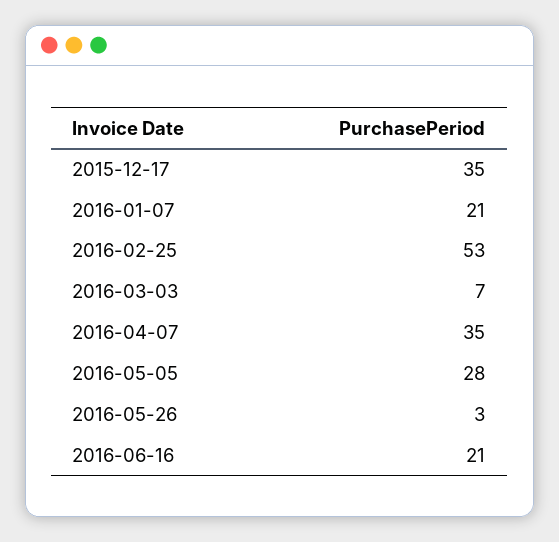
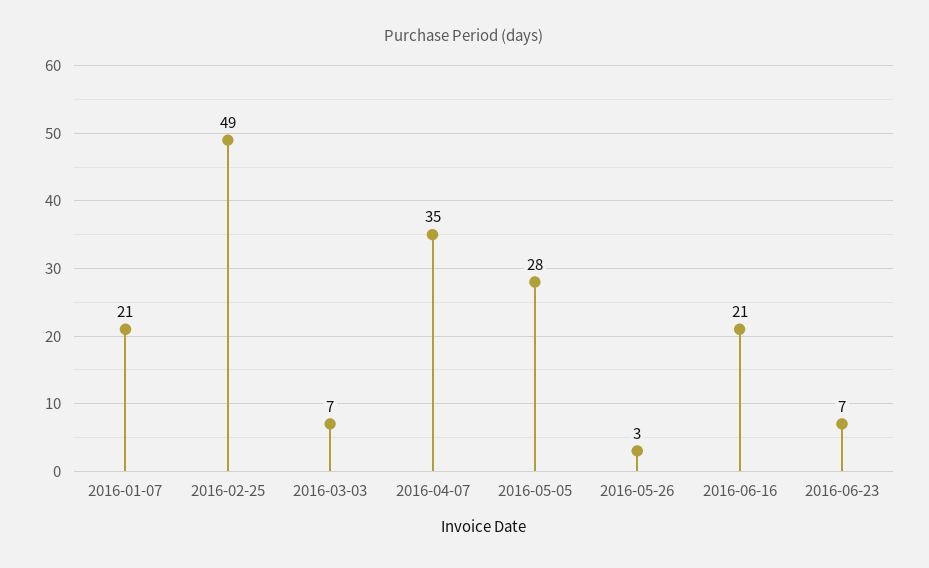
2015-12-17: 35 -> none
2016-02-25: 53 -> 49
2016-06-23: none -> 7

